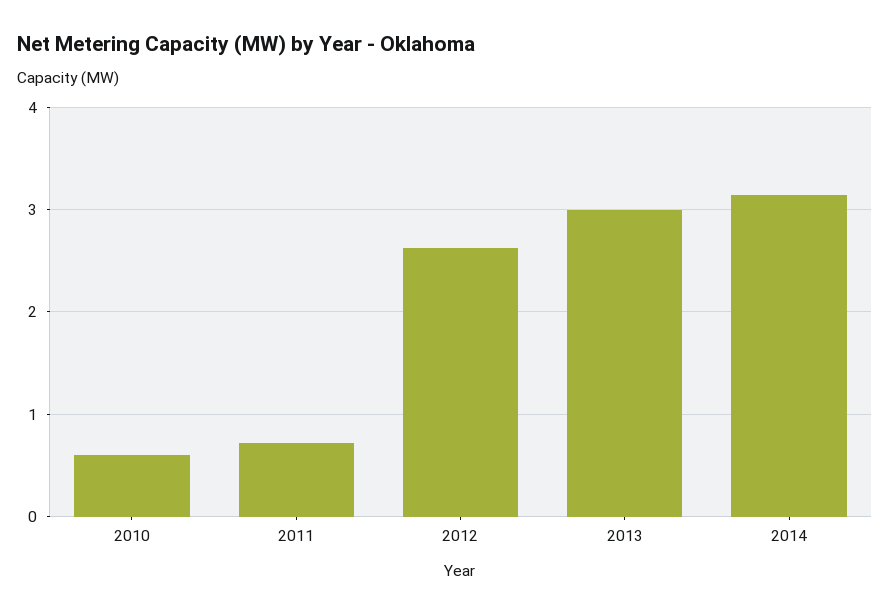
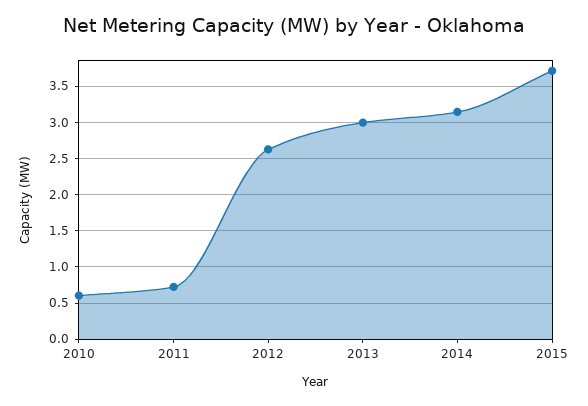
2015: none -> 3.7

